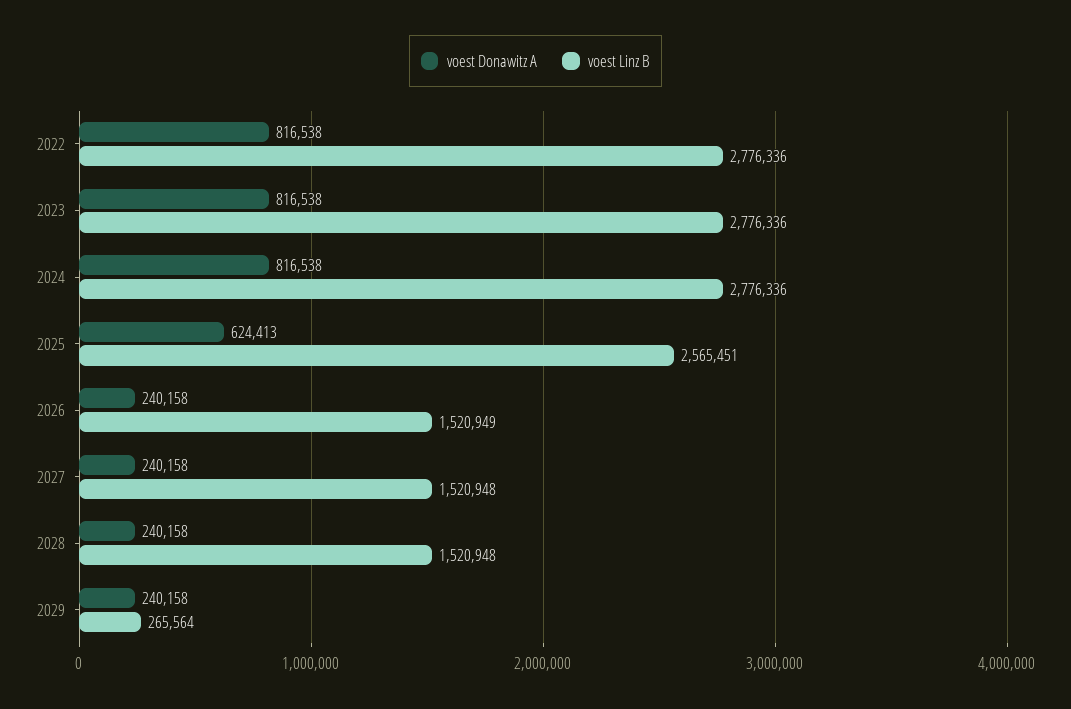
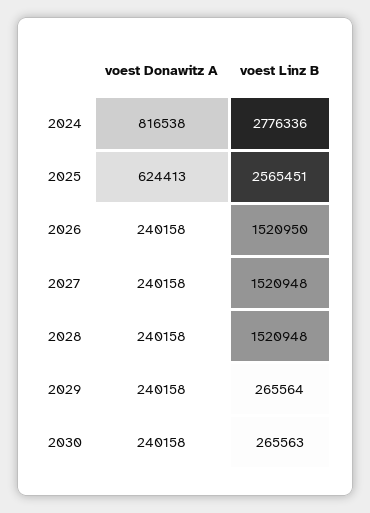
voest Donawitz A, 2022: 816538 -> none
voest Linz B, 2022: 2776336 -> none
voest Donawitz A, 2023: 816538 -> none
voest Linz B, 2023: 2776336 -> none
voest Linz B, 2026: 1520949 -> 1520950
voest Donawitz A, 2030: none -> 240158
voest Linz B, 2030: none -> 265563

